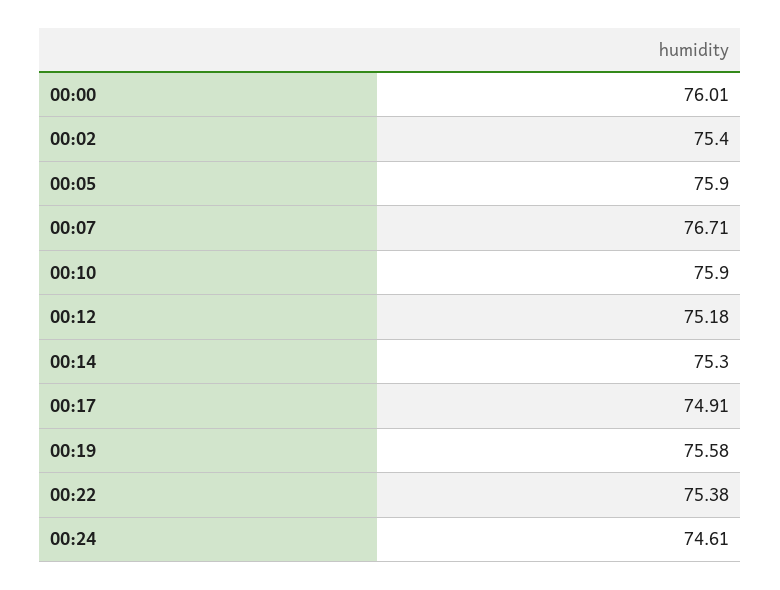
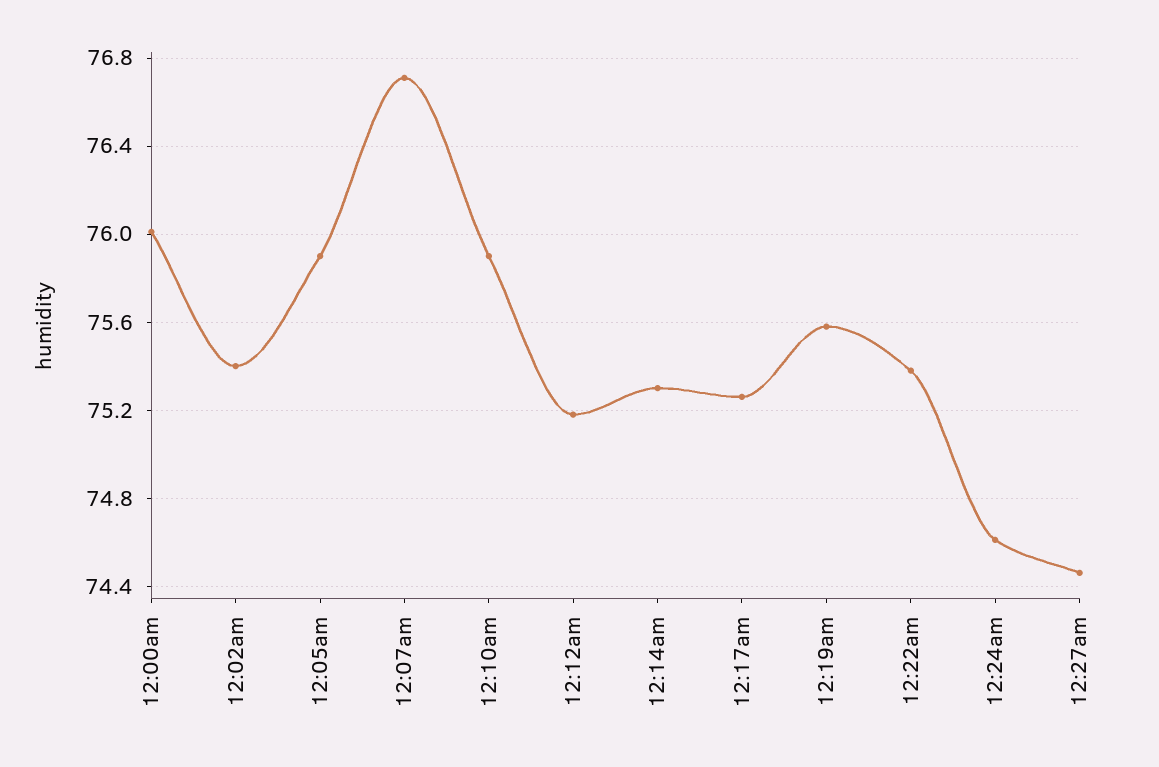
00:17: 74.91 -> 75.25
12:27am: none -> 74.45

